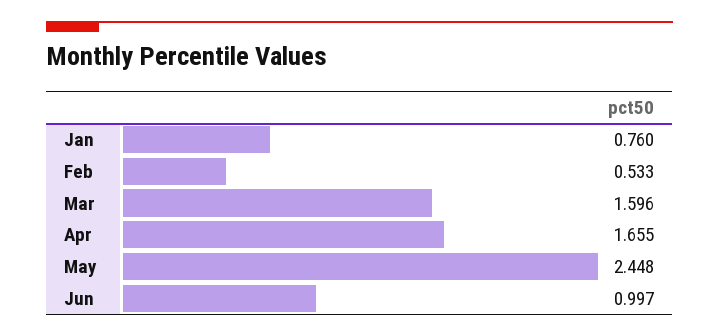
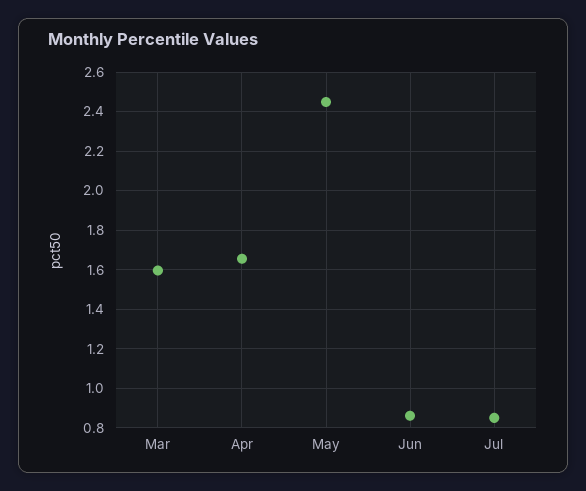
Jan: 0.76 -> none
Feb: 0.533 -> none
Jun: 0.997 -> 0.85
Jul: none -> 0.85

